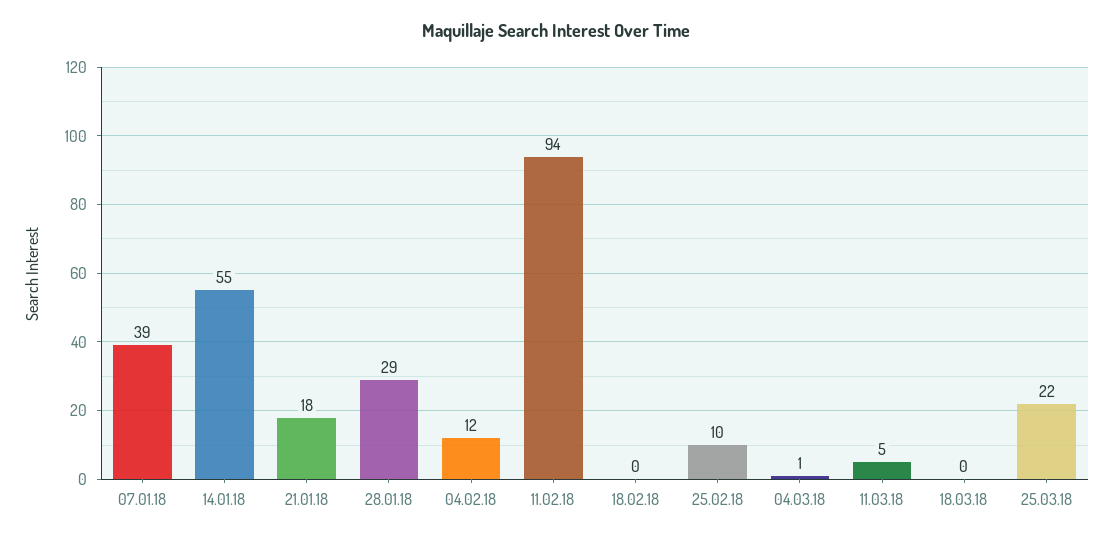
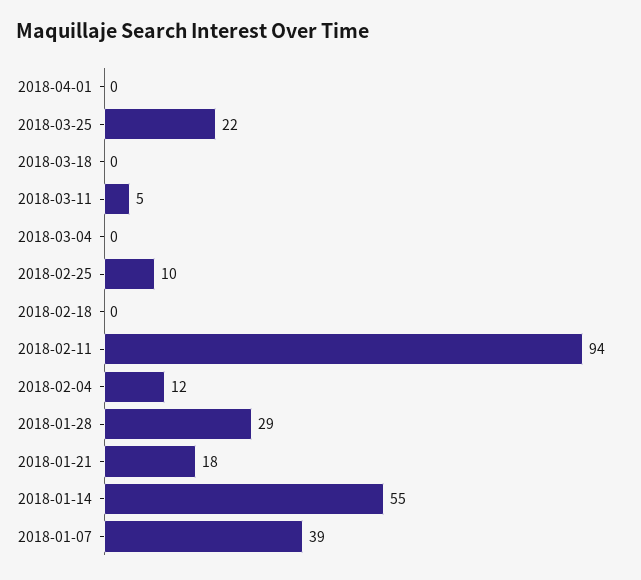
04.03.18: 1 -> 0
2018-04-01: none -> 0

